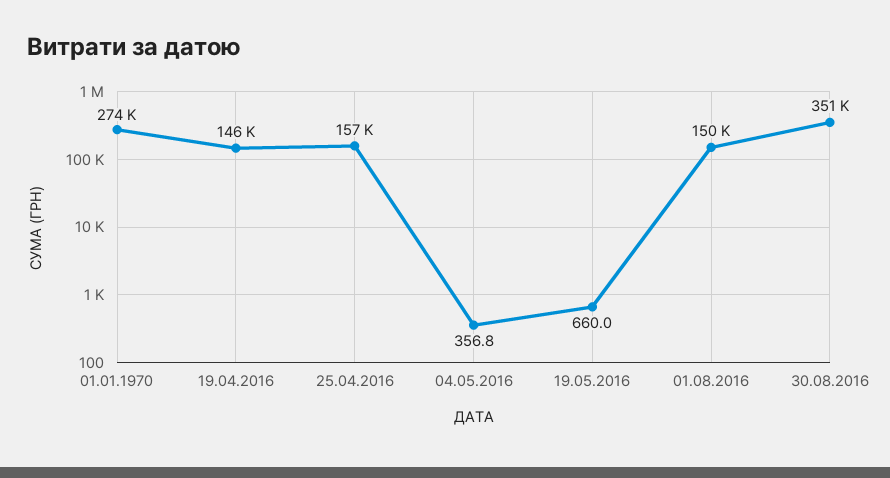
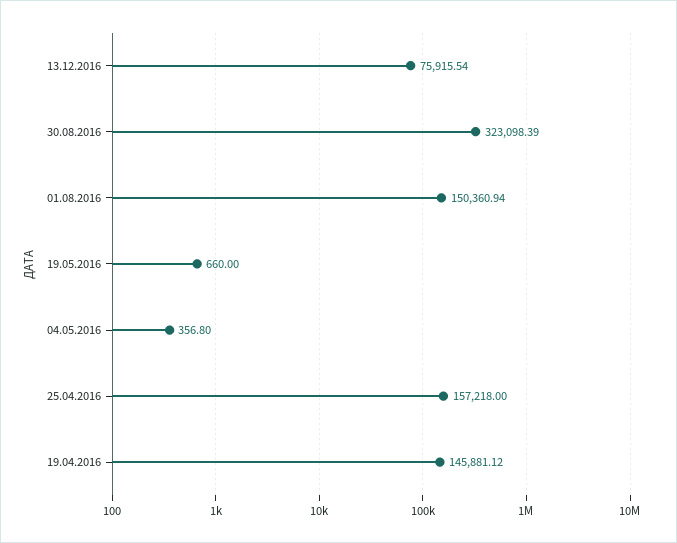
01.01.1970: 274000 -> none
30.08.2016: 351000 -> 323098.39
13.12.2016: none -> 75915.54

